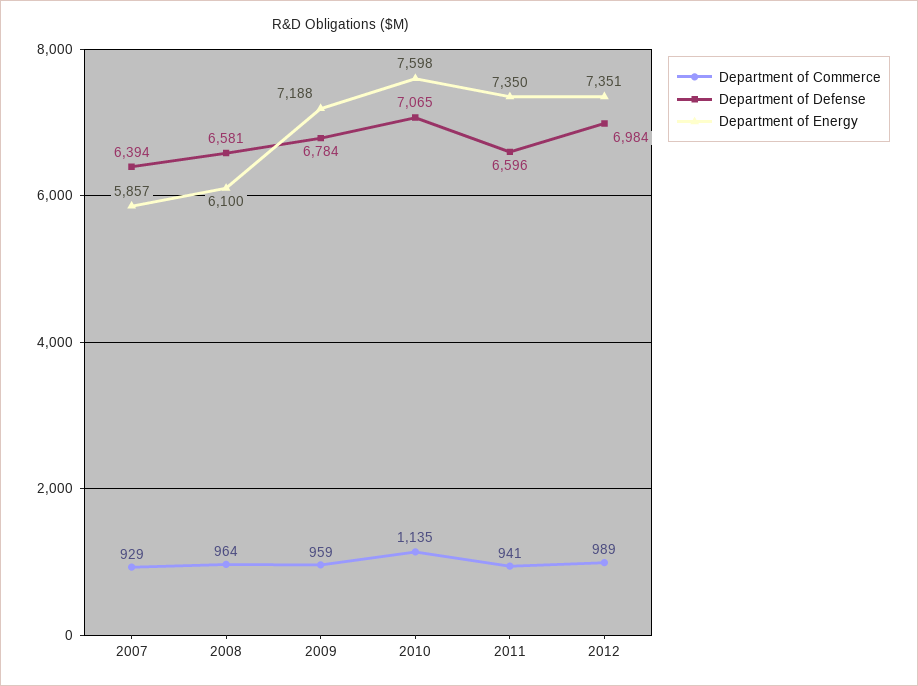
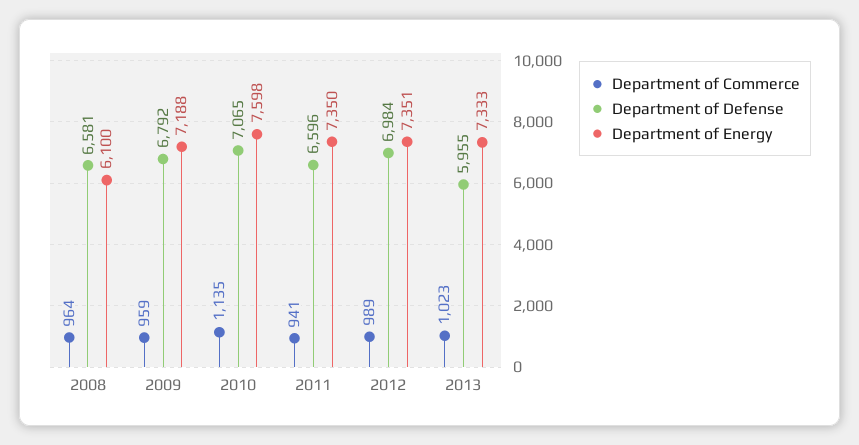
Department of Commerce, 2007: 929 -> none
Department of Defense, 2007: 6394 -> none
Department of Energy, 2007: 5857 -> none
Department of Defense, 2009: 6784 -> 6792
Department of Commerce, 2013: none -> 1023
Department of Defense, 2013: none -> 5955
Department of Energy, 2013: none -> 7333

